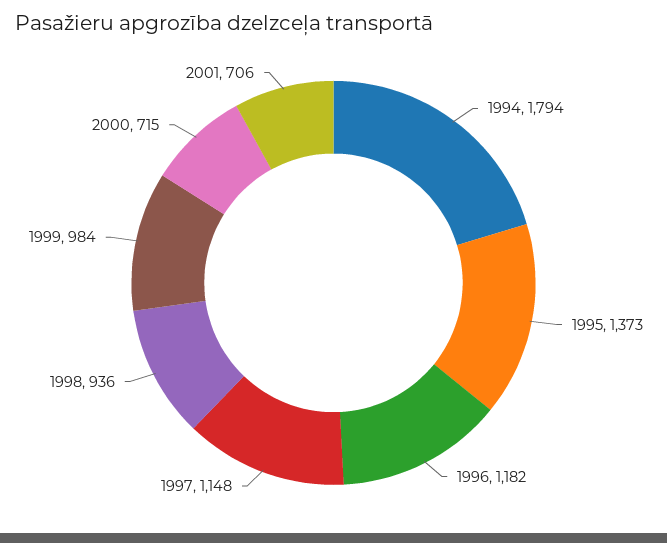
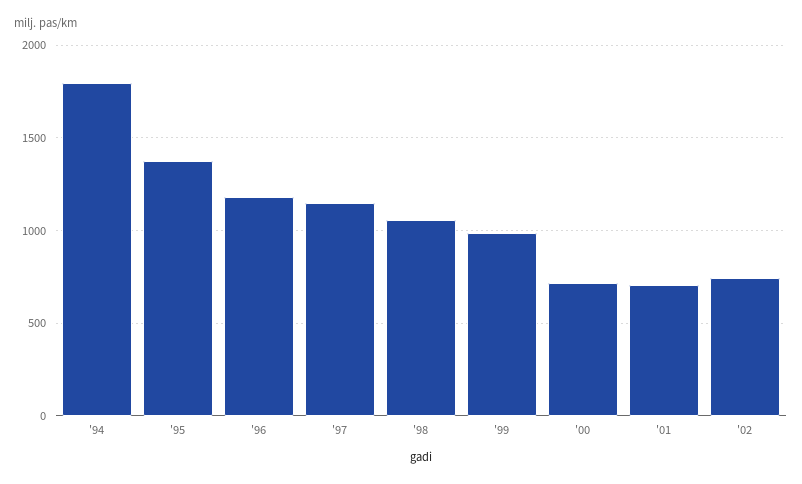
1998: 936 -> 1050
'02: none -> 750

